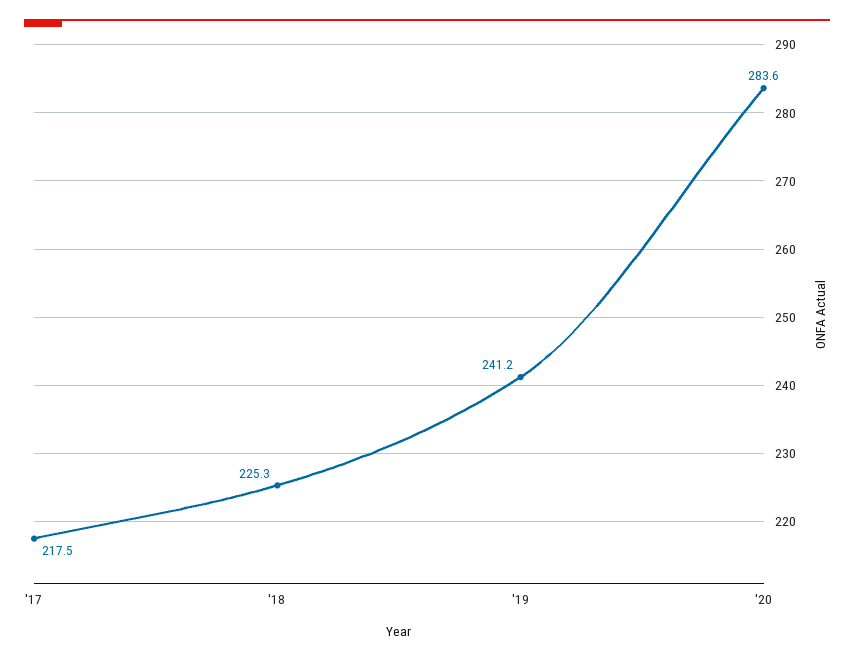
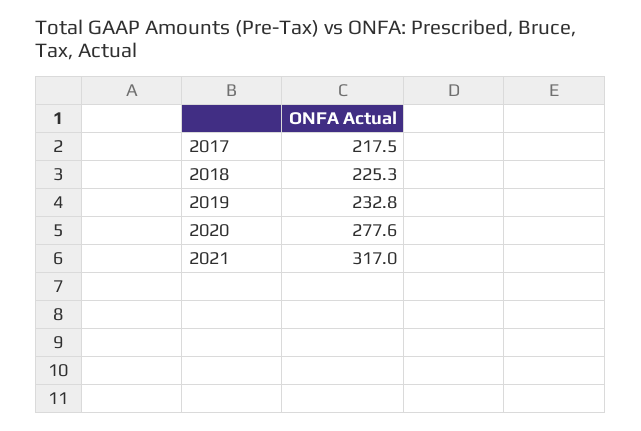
'19: 241.2 -> 232.8
'20: 283.6 -> 277.6
2021: none -> 317

